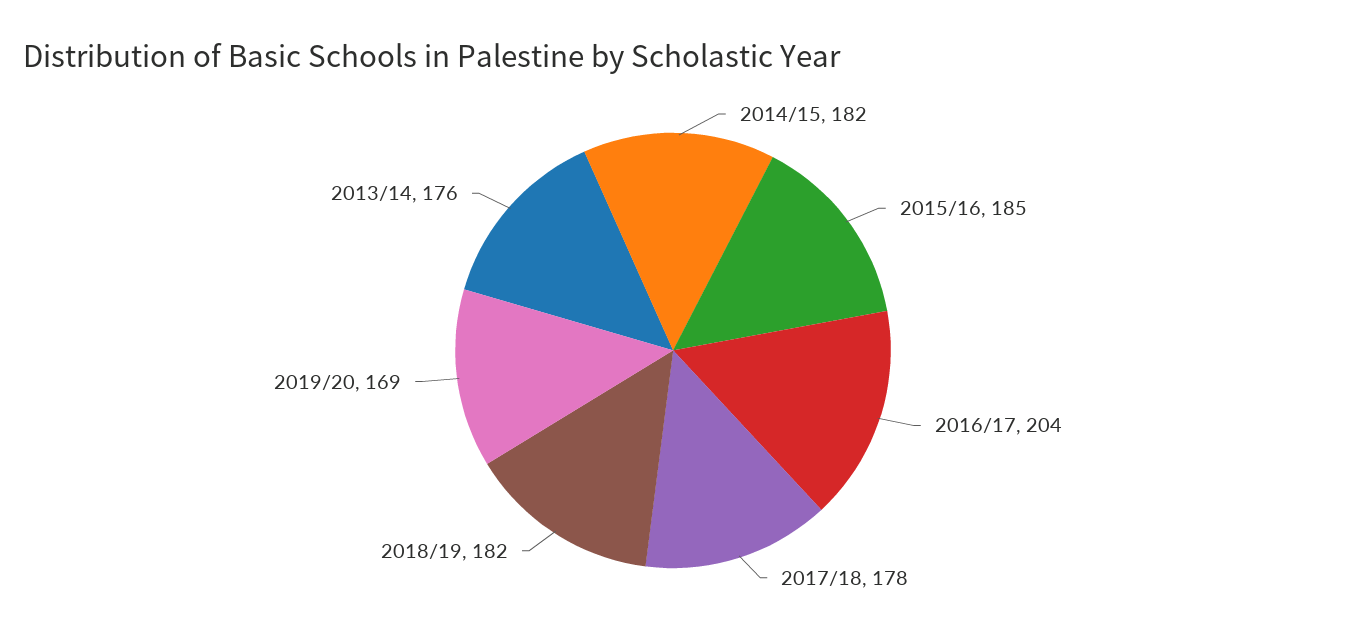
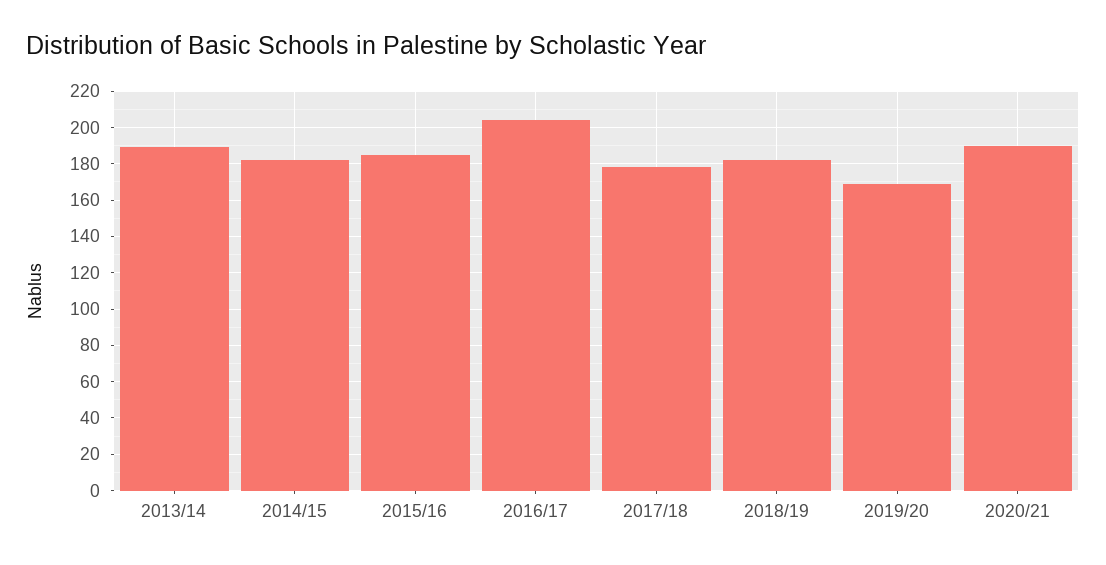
2013/14: 176 -> 190
2020/21: none -> 190

